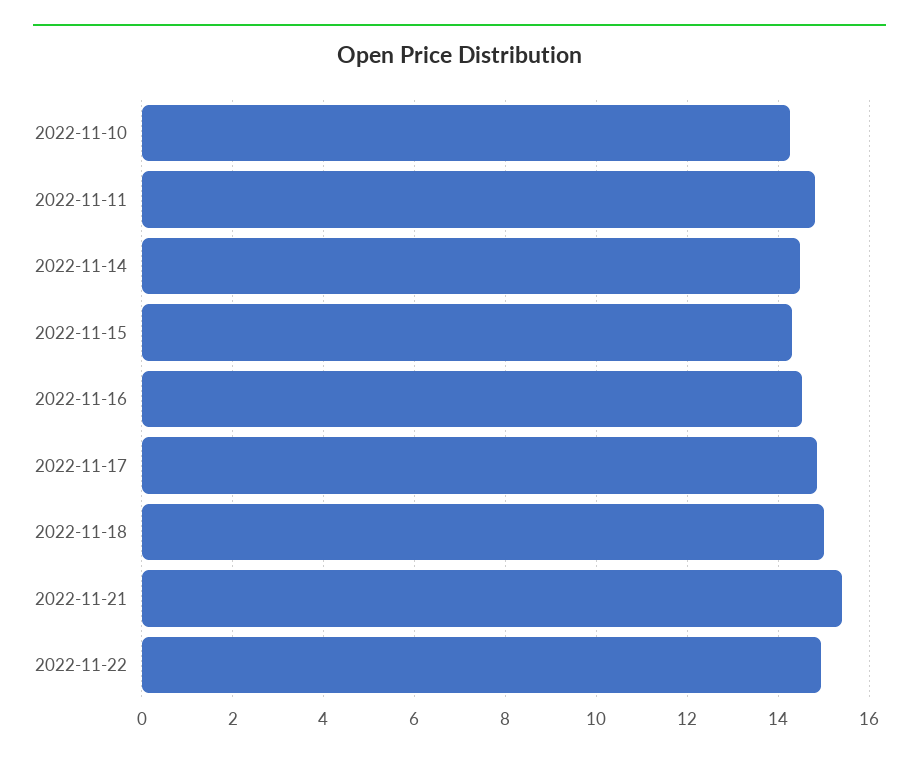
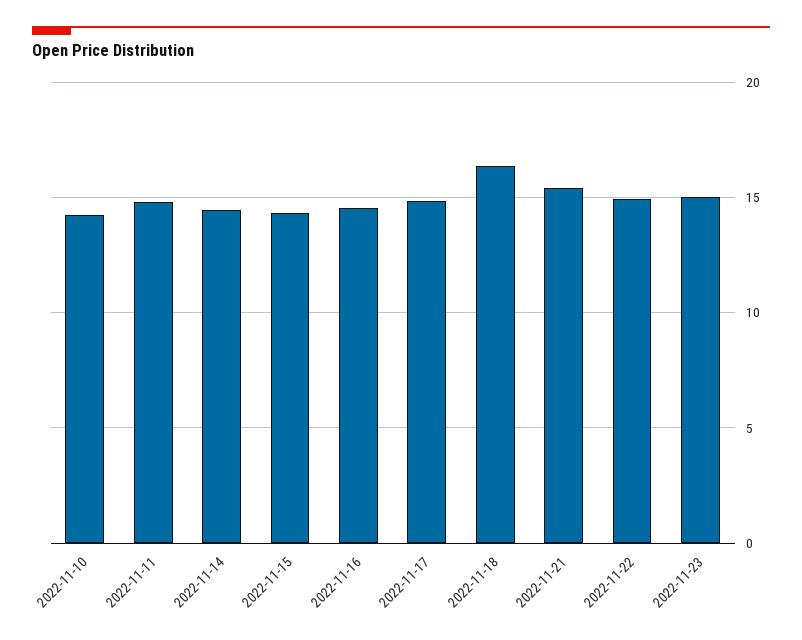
2022-11-18: 15 -> 16.5
2022-11-23: none -> 15

